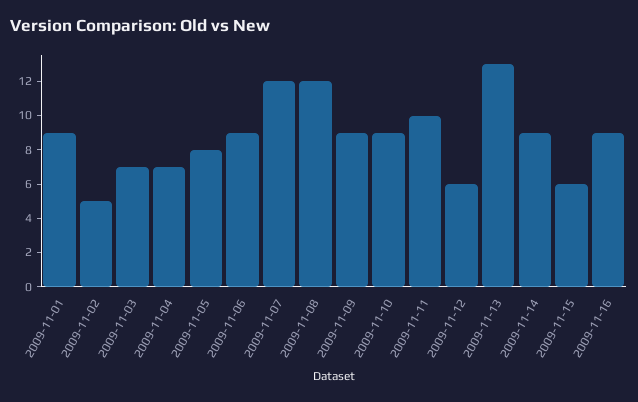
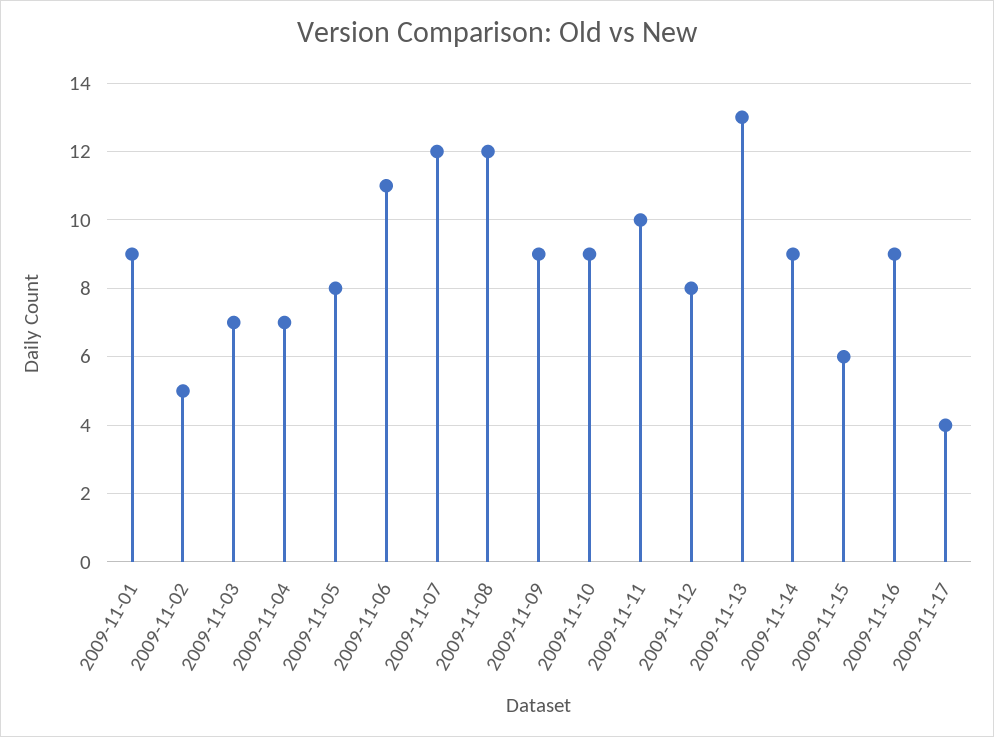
2009-11-06: 9 -> 11
2009-11-12: 6 -> 8
2009-11-17: none -> 4

